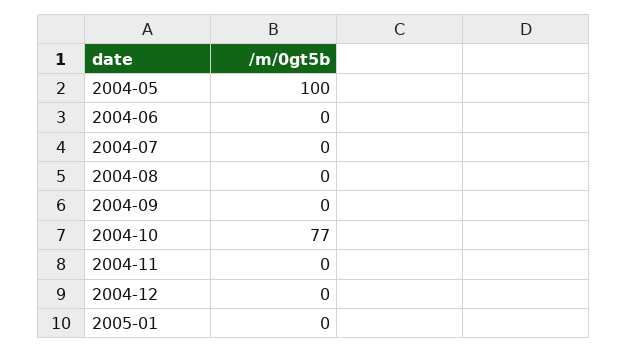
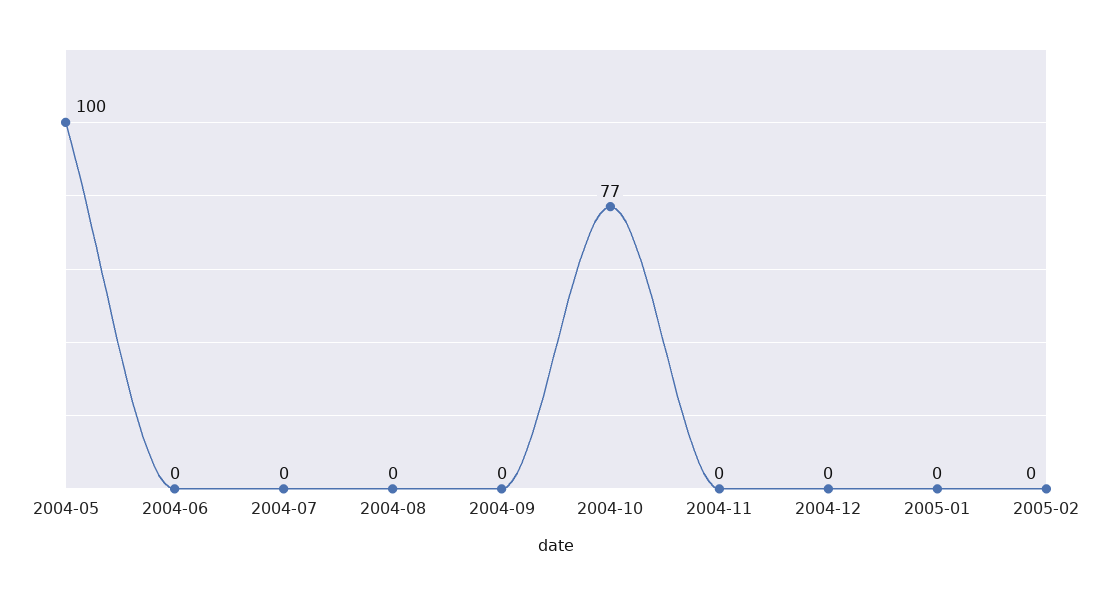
2005-02: none -> 0

